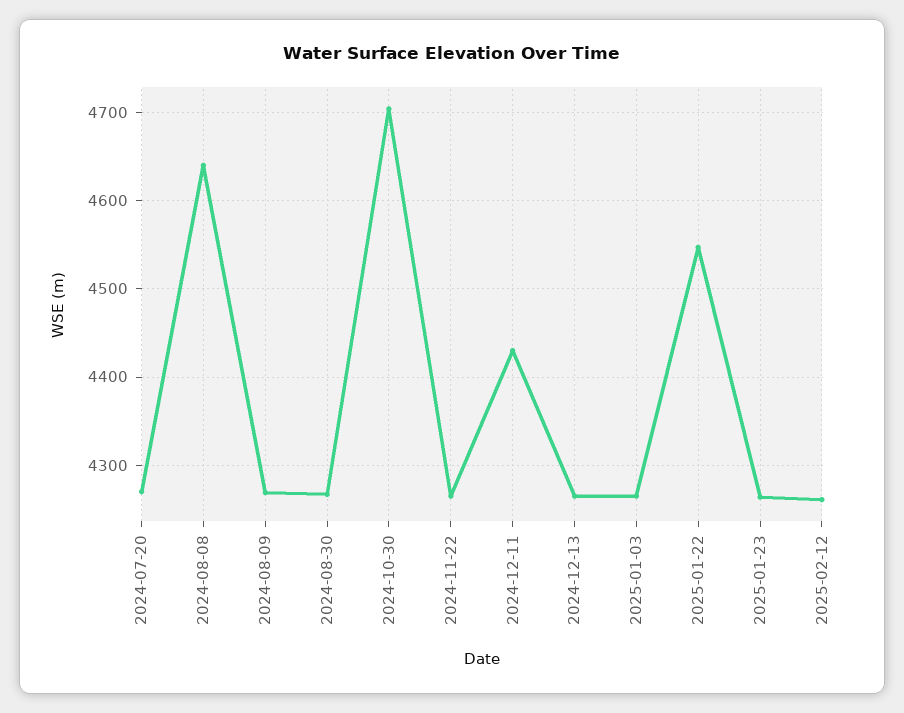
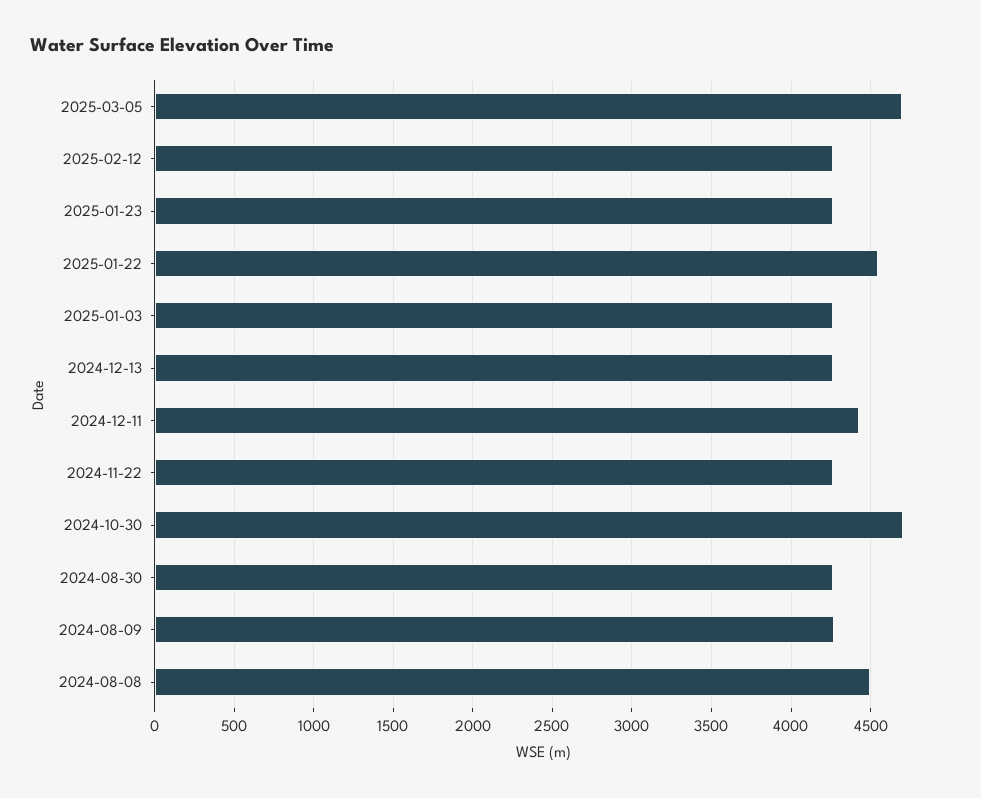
2024-07-20: 4270 -> none
2024-08-08: 4640 -> 4500
2025-03-05: none -> 4700

